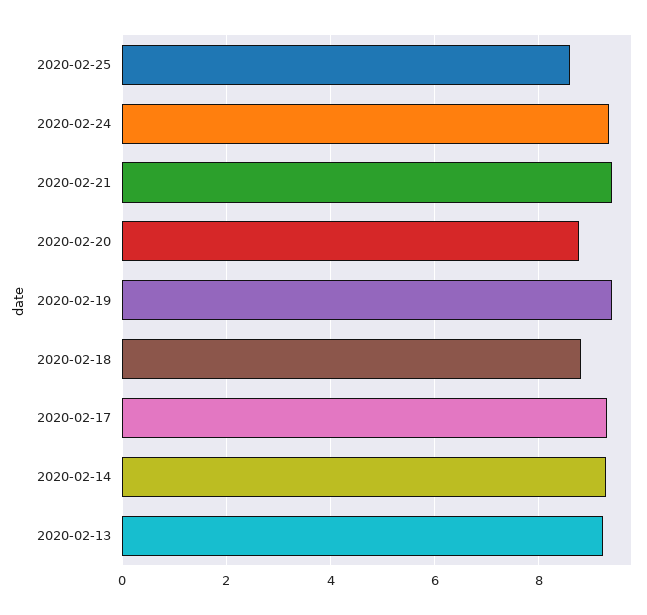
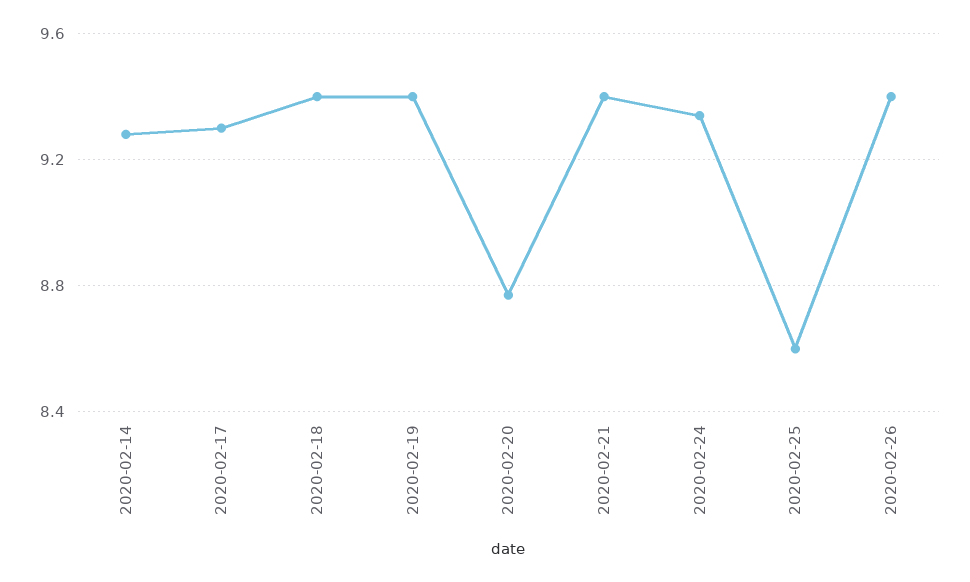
2020-02-18: 8.8 -> 9.4
2020-02-13: 9.2 -> none
2020-02-26: none -> 9.4

